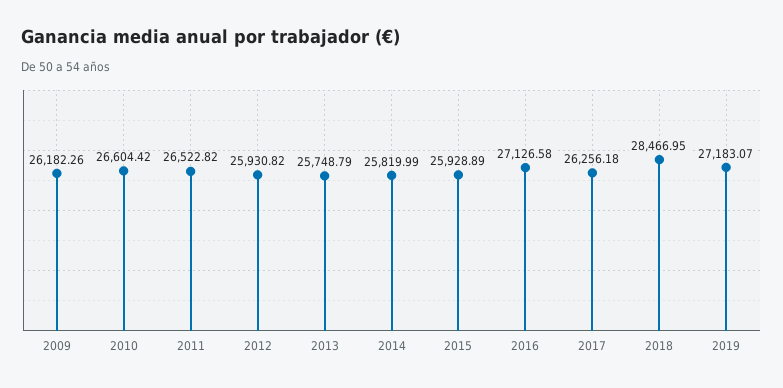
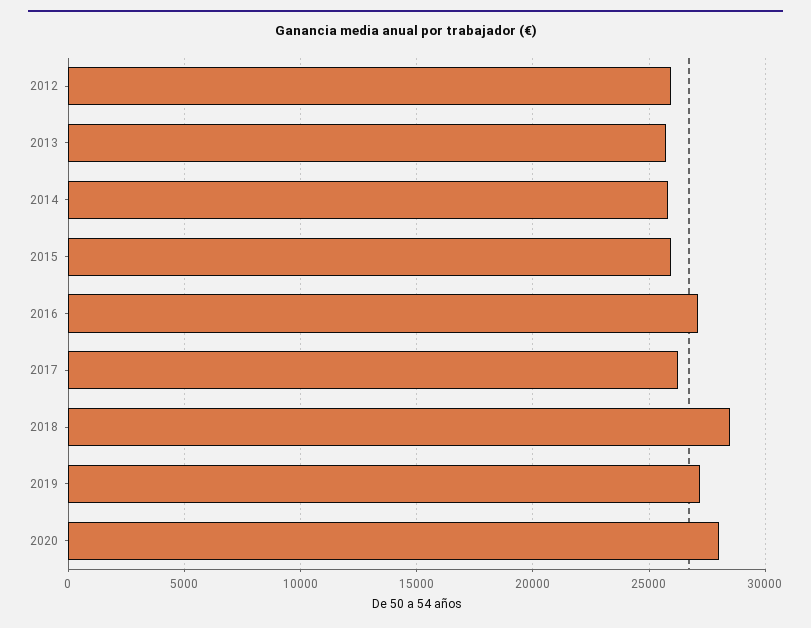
2009: 26182.26 -> none
2010: 26604.42 -> none
2011: 26522.82 -> none
2020: none -> 28000

